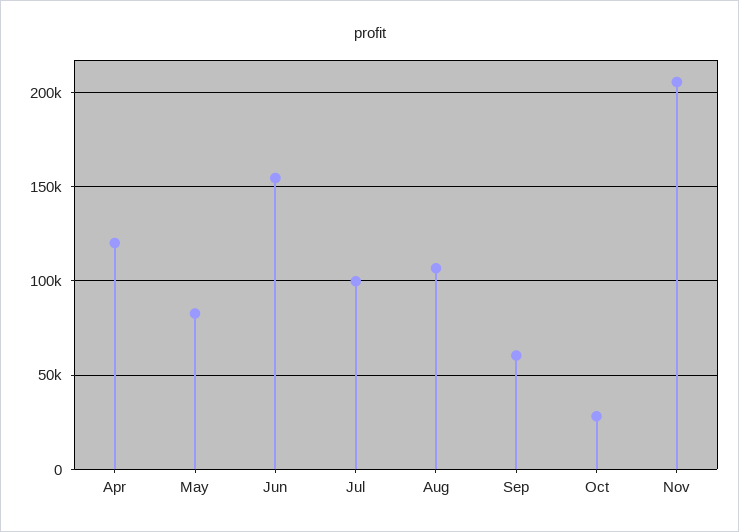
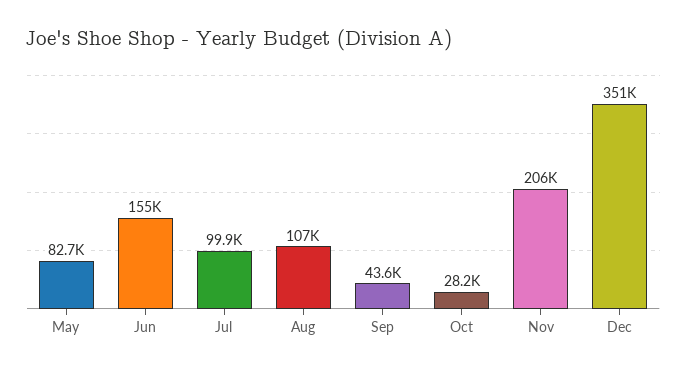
Apr: 120000 -> none
Sep: 60000 -> 43600
Dec: none -> 351000

